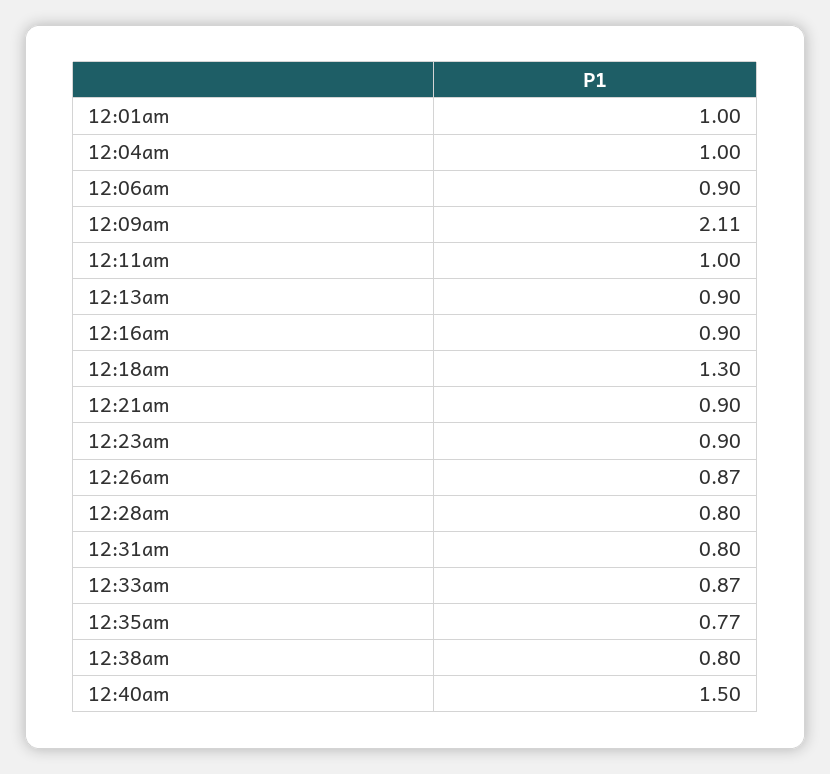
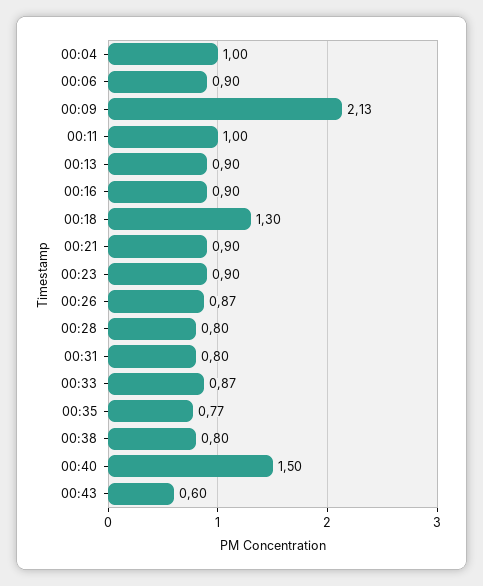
12:01am: 1 -> none
12:09am: 2.11 -> 2.13
00:43: none -> 0.6

